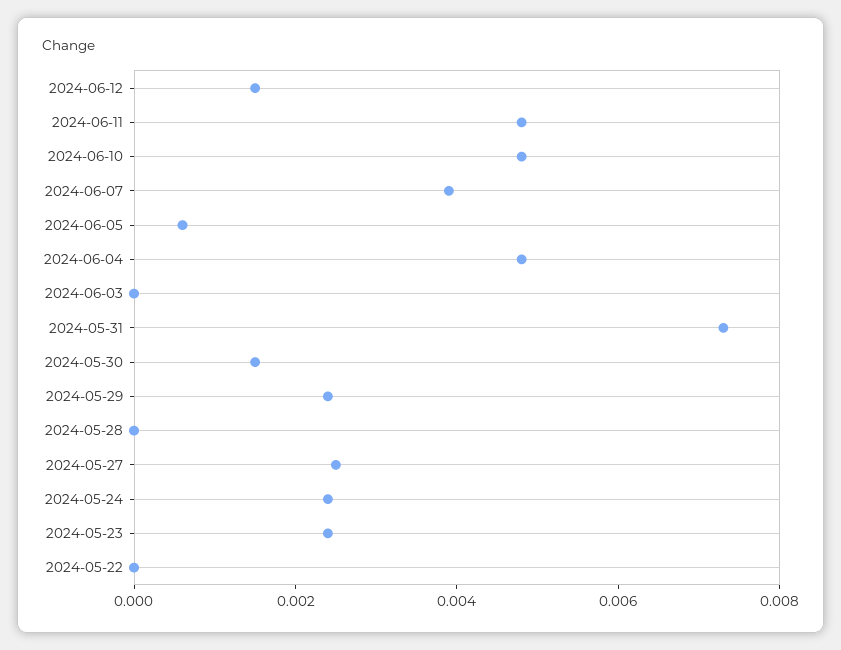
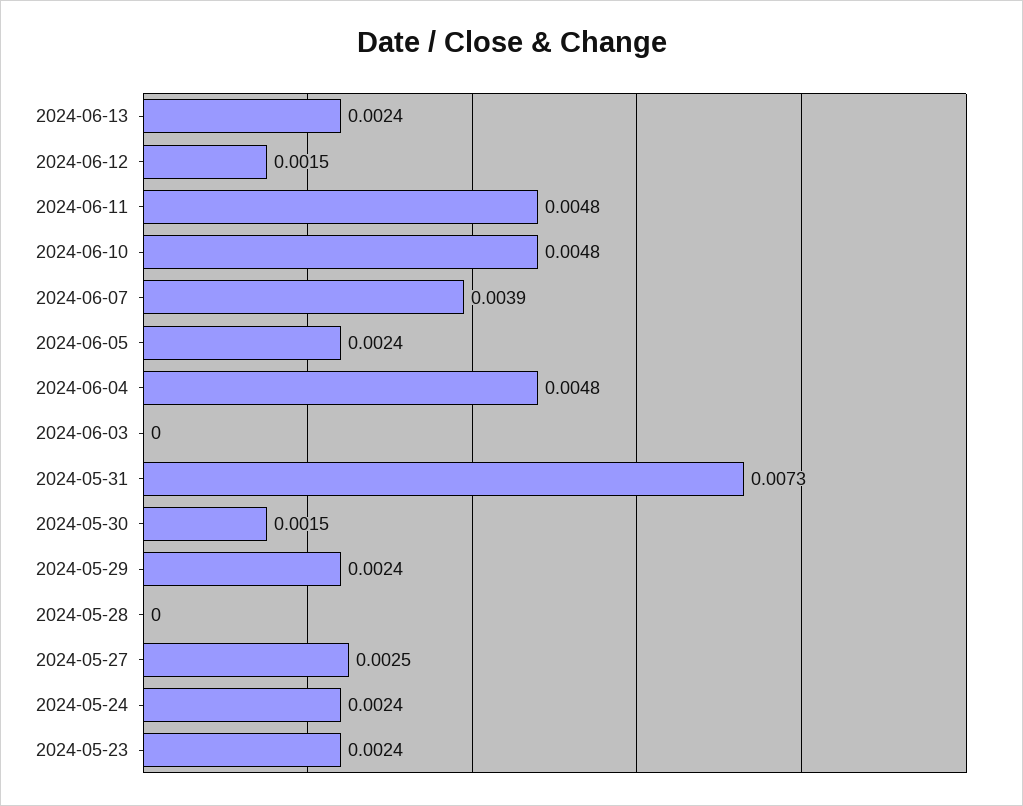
2024-06-05: 0.0005 -> 0.0024
2024-05-22: 0 -> none
2024-06-13: none -> 0.0024

